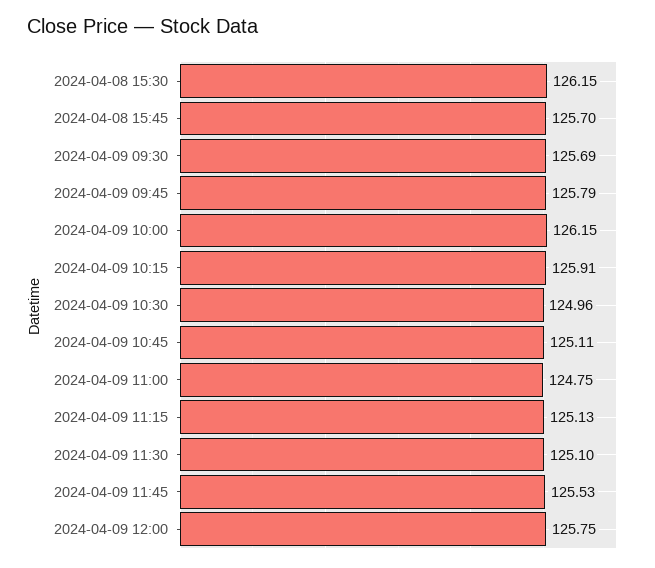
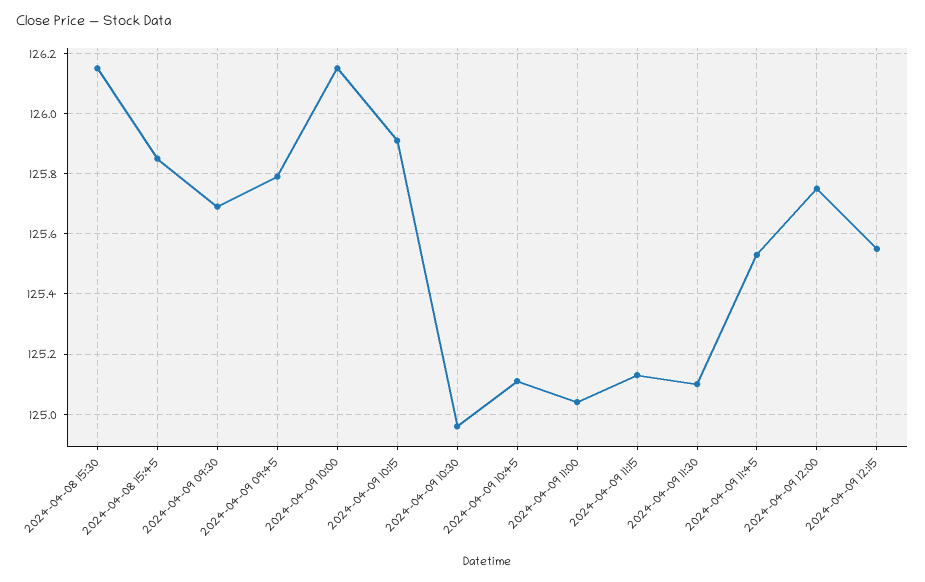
2024-04-08 15:45: 125.7 -> 125.85
2024-04-09 11:00: 124.75 -> 125.05
2024-04-09 12:15: none -> 125.55

